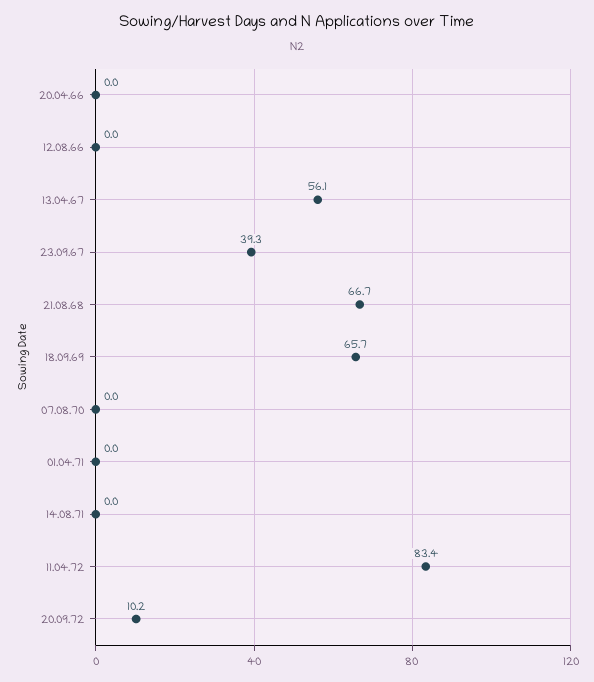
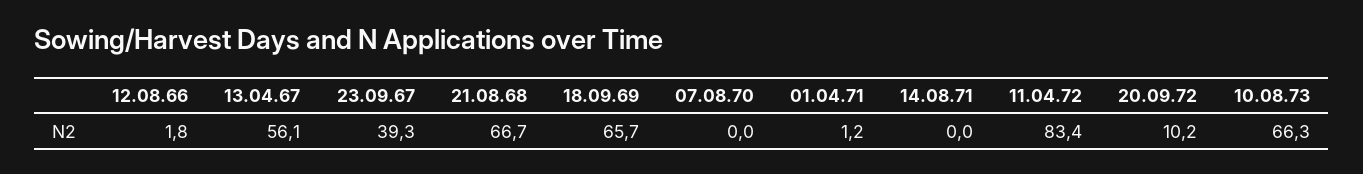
20.04.66: 0 -> none
12.08.66: 0 -> 1.8
01.04.71: 0 -> 1.2
10.08.73: none -> 66.3

